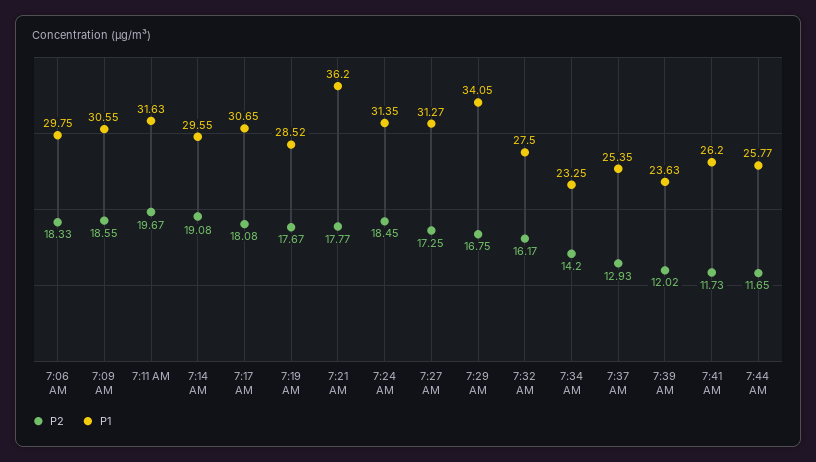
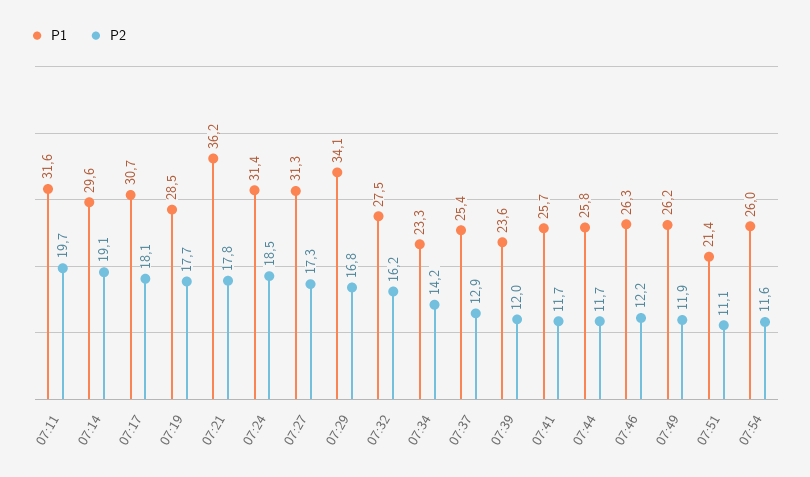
P2, 7:06 AM: 18.33 -> none
P1, 7:06 AM: 29.75 -> none
P2, 7:09 AM: 18.55 -> none
P1, 7:09 AM: 30.55 -> none
P1, 7:41 AM: 26.2 -> 25.7
P1, 07:46: none -> 26.3
P2, 07:46: none -> 12.2
P1, 07:49: none -> 26.2
P2, 07:49: none -> 11.9
P1, 07:51: none -> 21.4
P2, 07:51: none -> 11.1
P1, 07:54: none -> 26
P2, 07:54: none -> 11.6

